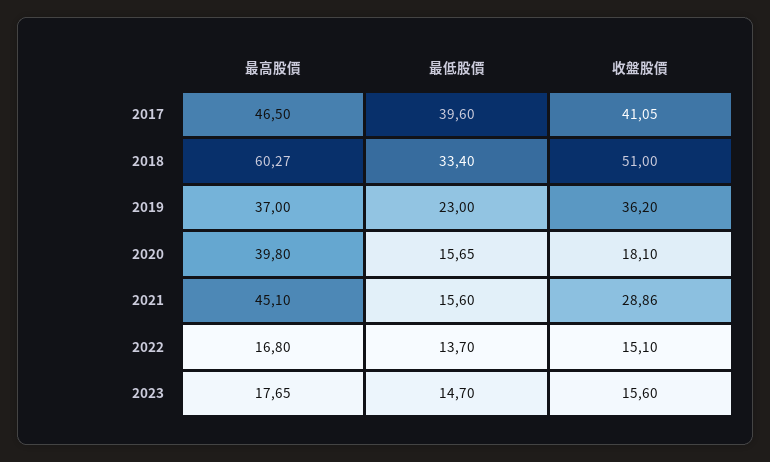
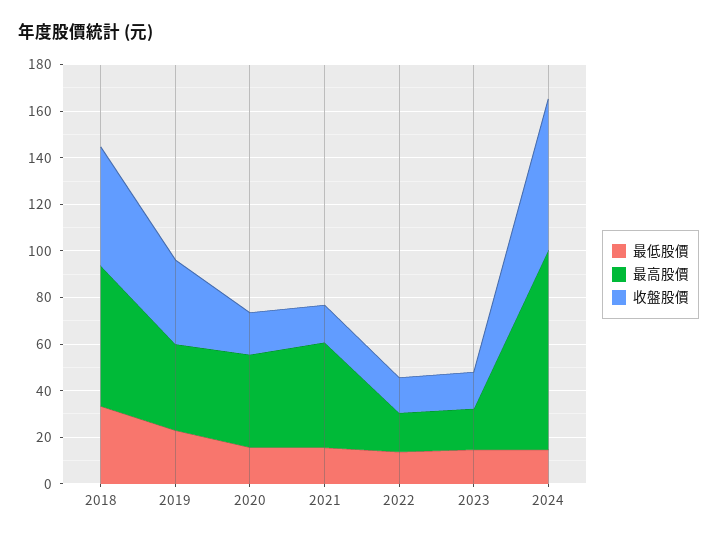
最高股價, 2017: 46.5 -> none
最低股價, 2017: 39.6 -> none
收盤股價, 2017: 41.05 -> none
收盤股價, 2021: 28.86 -> 15
最低股價, 2024: none -> 15
最高股價, 2024: none -> 85
收盤股價, 2024: none -> 65

